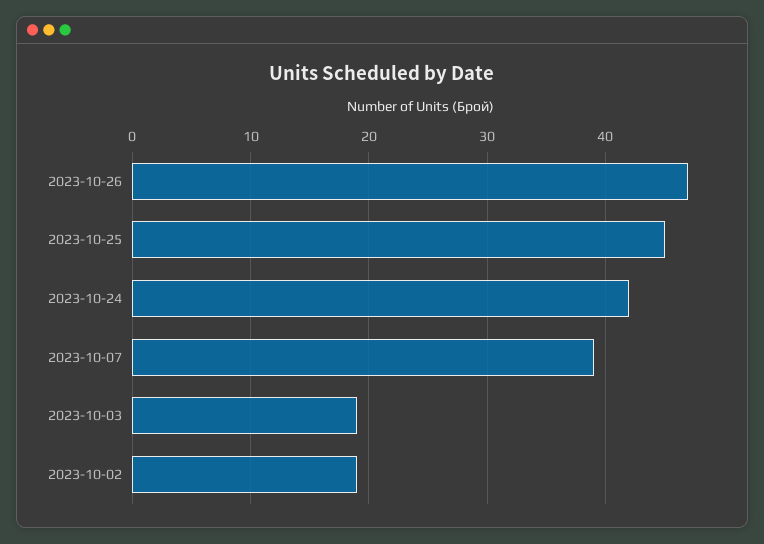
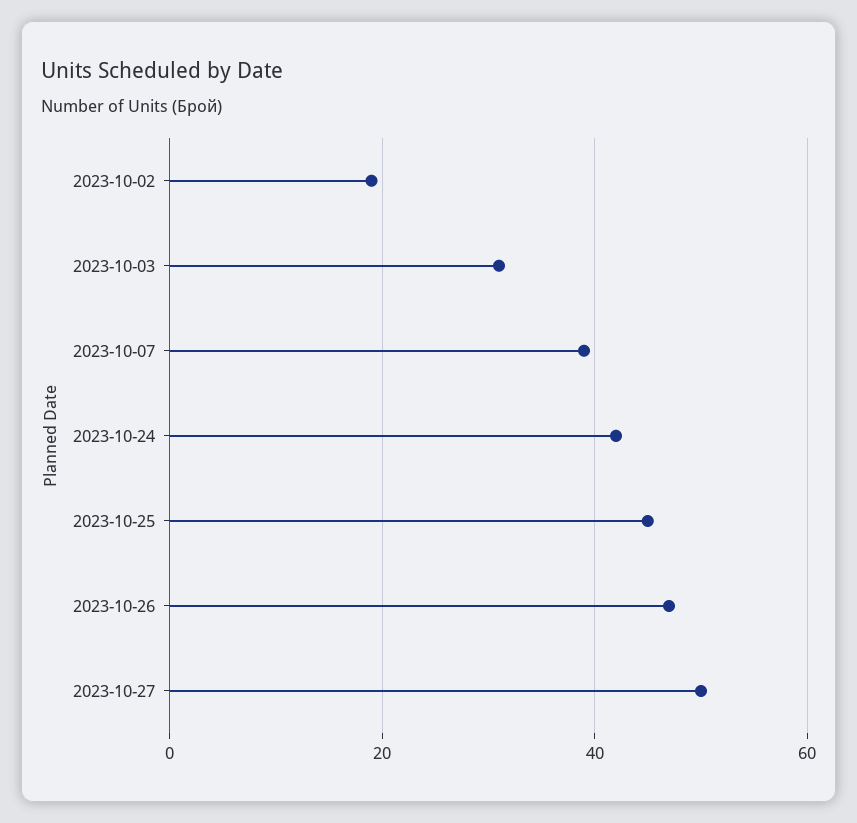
2023-10-03: 19 -> 30
2023-10-27: none -> 50

